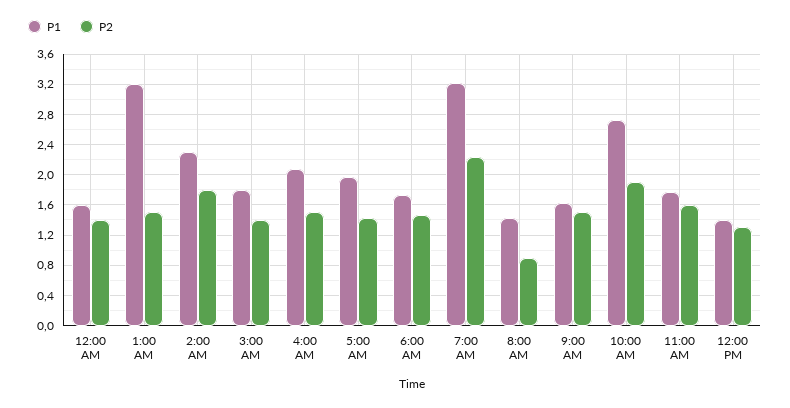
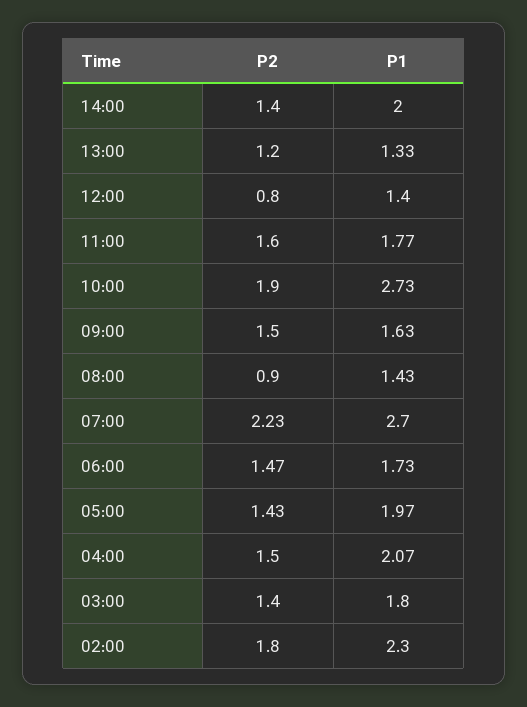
P1, 12:00 AM: 1.6 -> none
P2, 12:00 AM: 1.4 -> none
P1, 1:00 AM: 3.2 -> none
P2, 1:00 AM: 1.5 -> none
P1, 7:00 AM: 3.2 -> 2.7
P2, 12:00 PM: 1.3 -> 0.8
P2, 14:00: none -> 1.4
P1, 14:00: none -> 2
P2, 13:00: none -> 1.2
P1, 13:00: none -> 1.33

